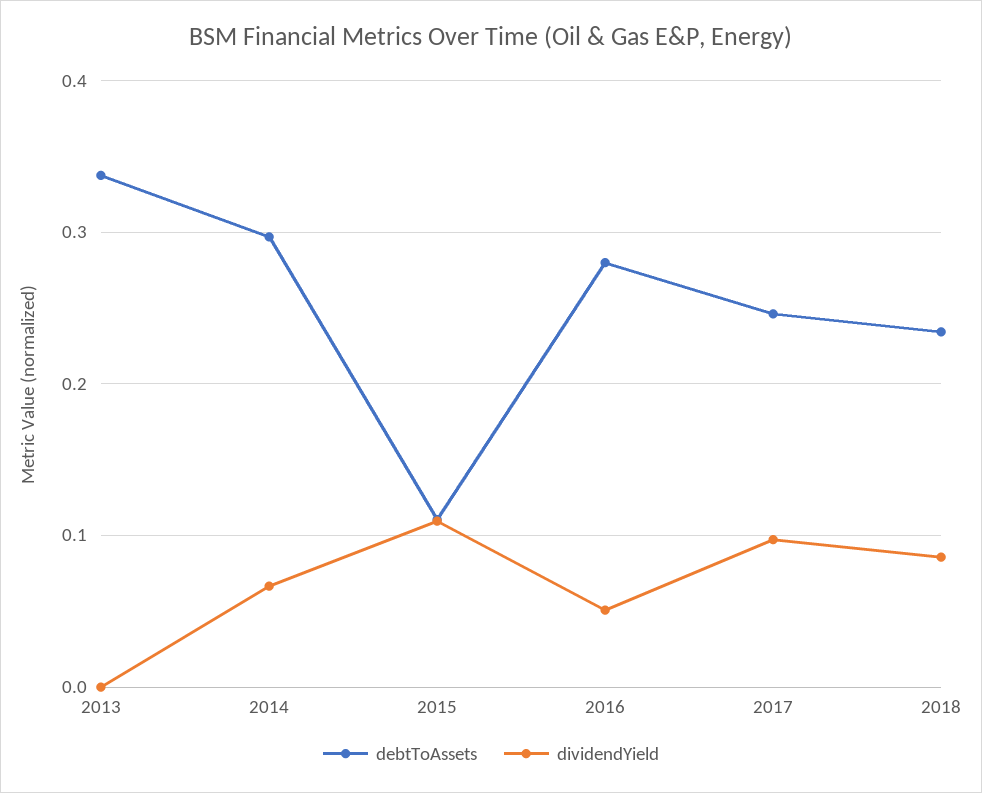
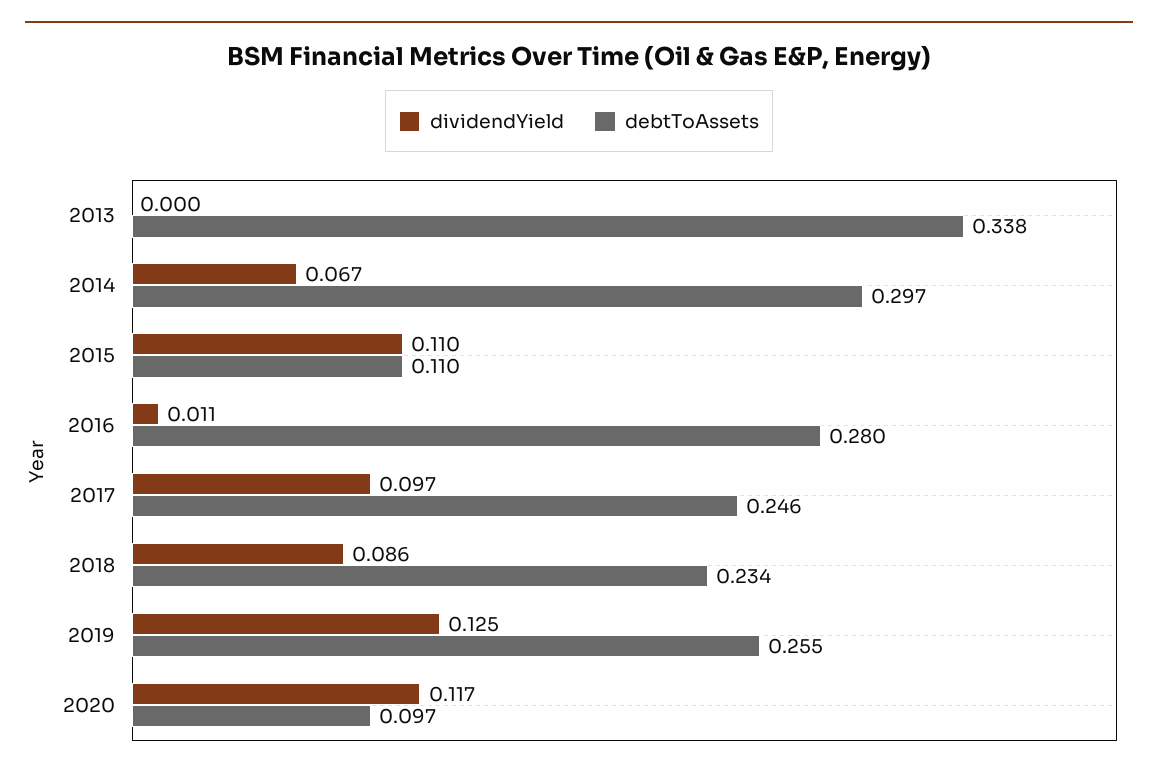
dividendYield, 2016: 0.05 -> 0.011
dividendYield, 2019: none -> 0.125
debtToAssets, 2019: none -> 0.255
dividendYield, 2020: none -> 0.117
debtToAssets, 2020: none -> 0.097

